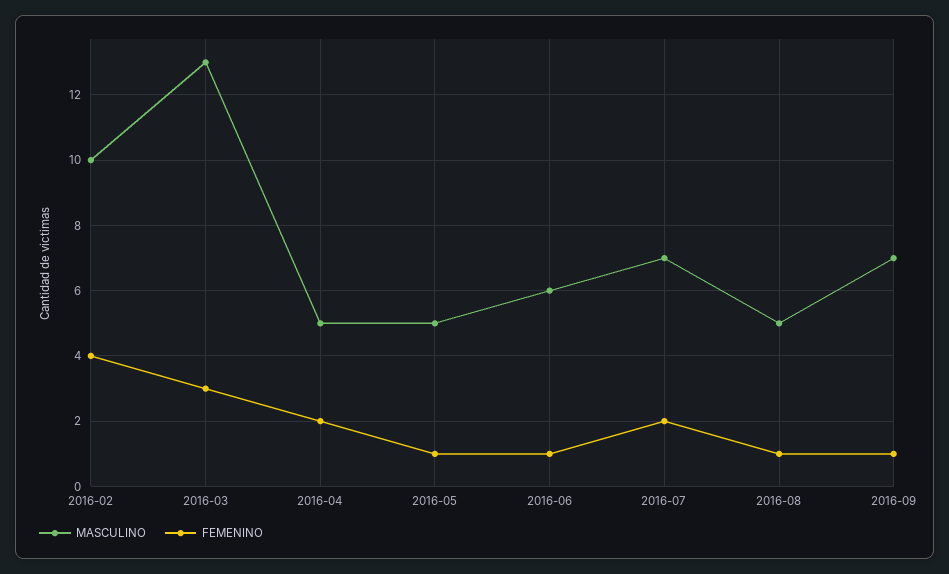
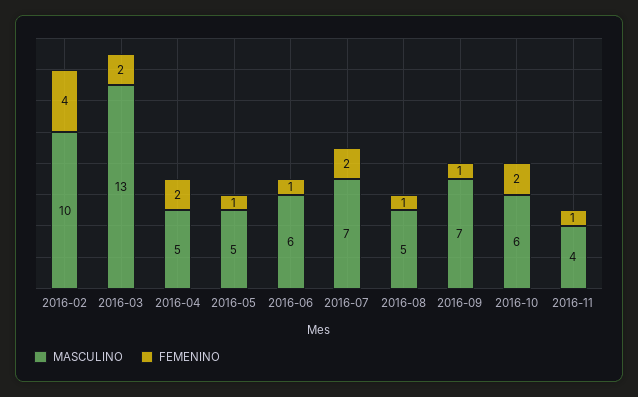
FEMENINO, 2016-03: 3 -> 2
MASCULINO, 2016-10: none -> 6
FEMENINO, 2016-10: none -> 2
MASCULINO, 2016-11: none -> 4
FEMENINO, 2016-11: none -> 1

